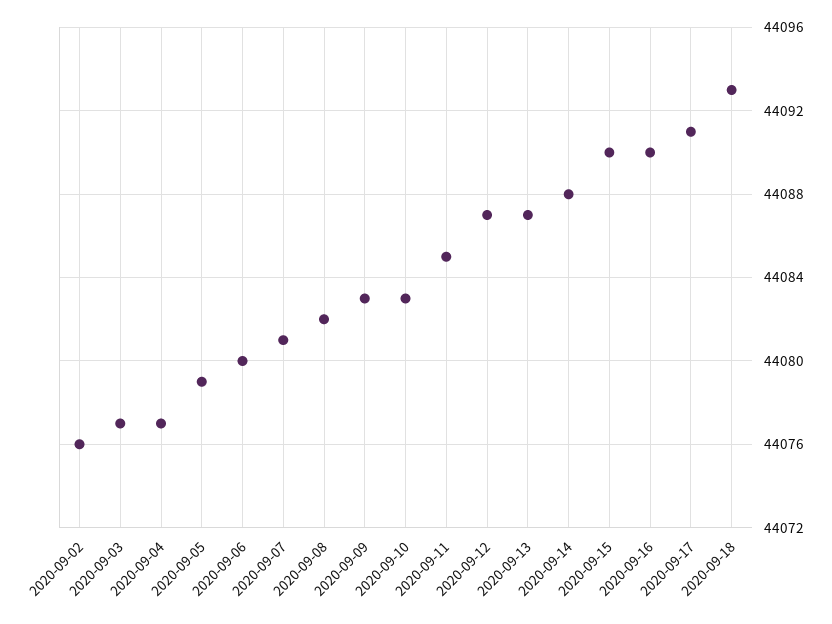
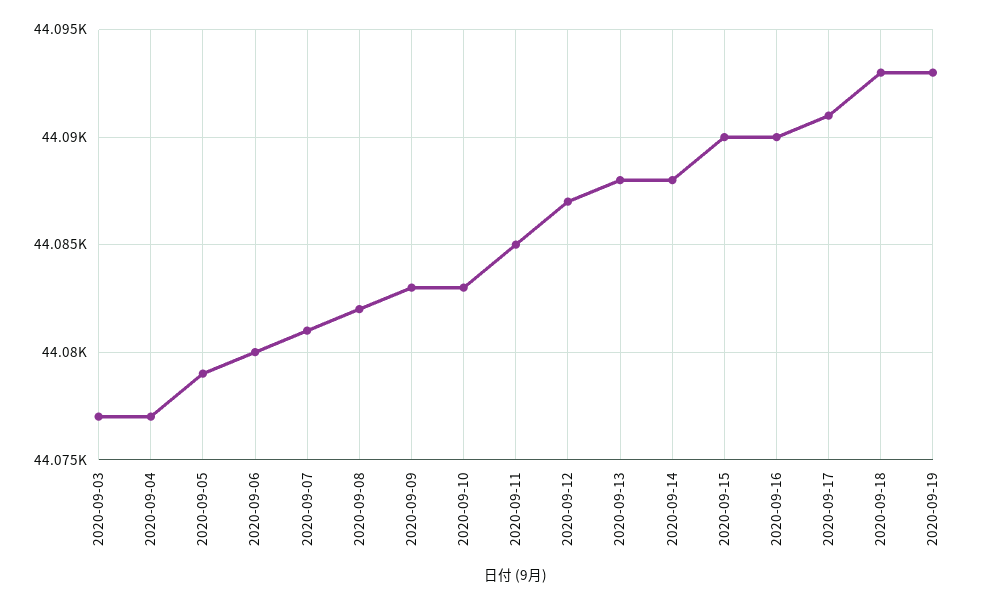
2020-09-02: 44076 -> none
2020-09-13: 44087 -> 44088
2020-09-19: none -> 44093

